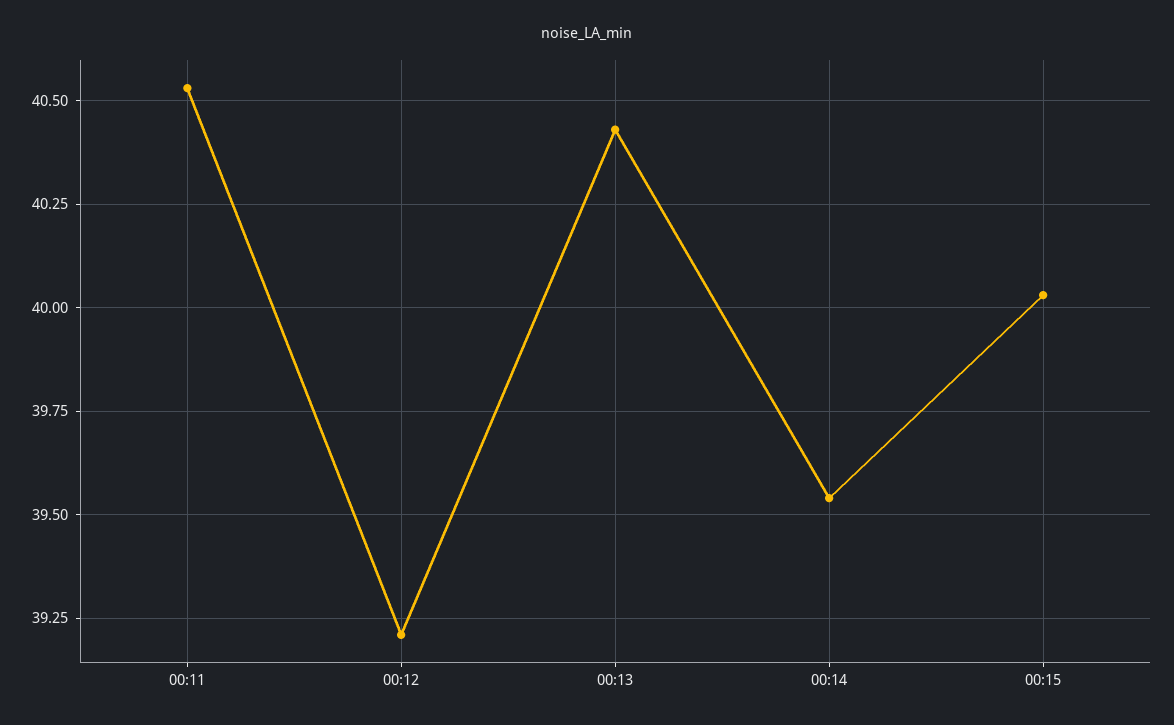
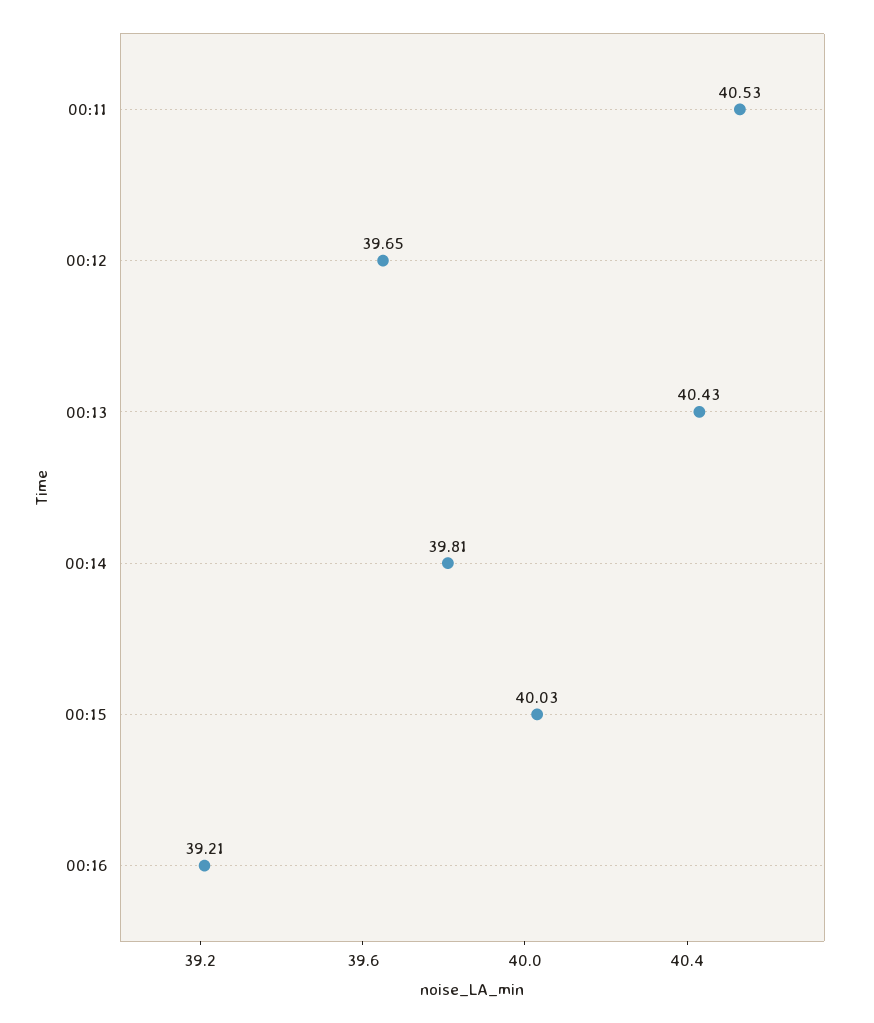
00:12: 39.2 -> 39.65
00:14: 39.55 -> 39.81
00:16: none -> 39.21

